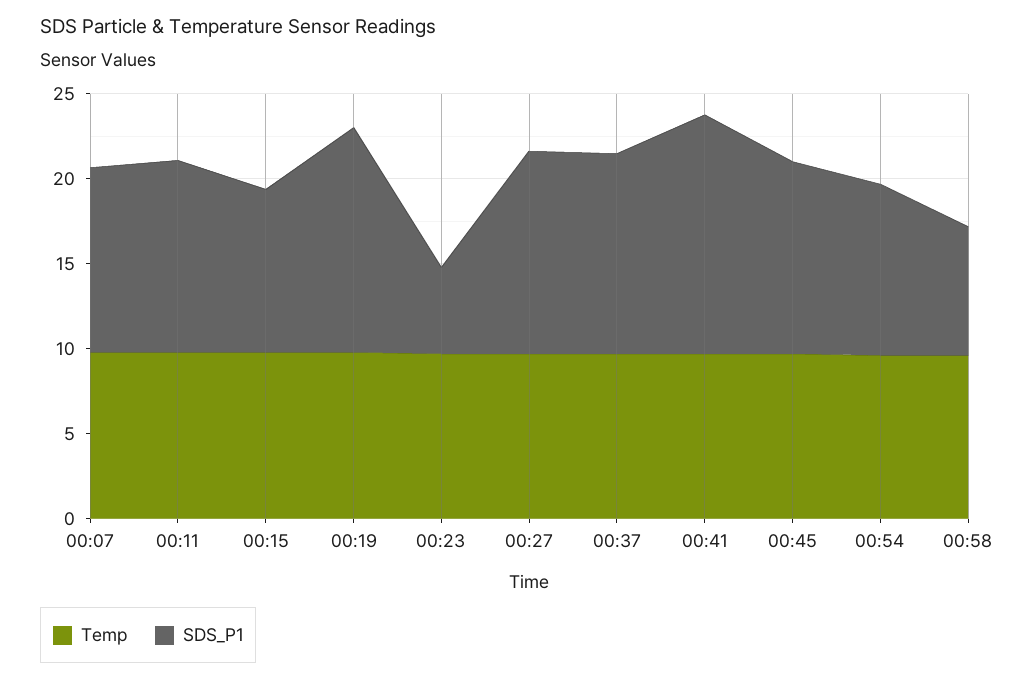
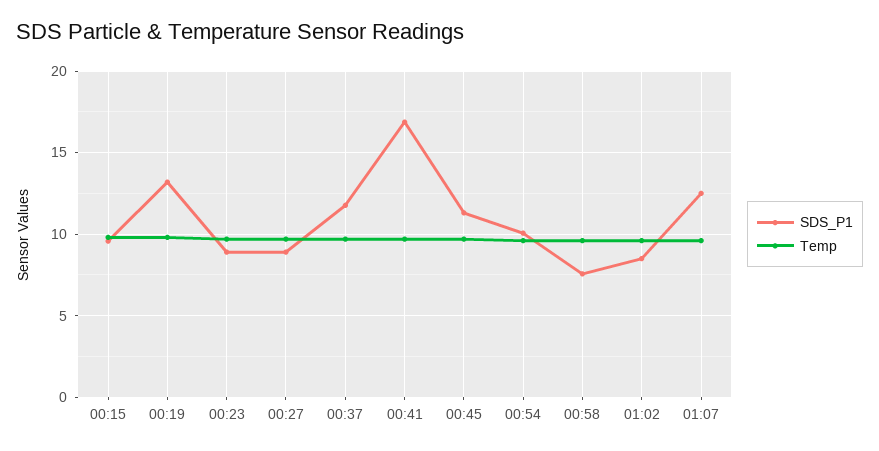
Temp, 00:07: 10 -> none
SDS_P1, 00:07: 11 -> none
Temp, 00:11: 10 -> none
SDS_P1, 00:11: 11 -> none
SDS_P1, 00:23: 5 -> 9
SDS_P1, 00:27: 12 -> 9
SDS_P1, 00:41: 14 -> 17
SDS_P1, 01:02: none -> 8.5
Temp, 01:02: none -> 9.5
SDS_P1, 01:07: none -> 12.5
Temp, 01:07: none -> 9.5

